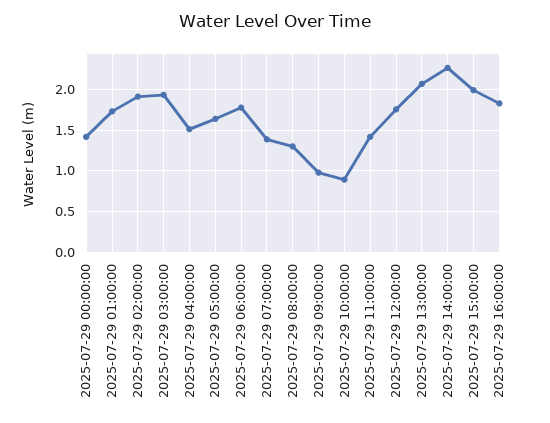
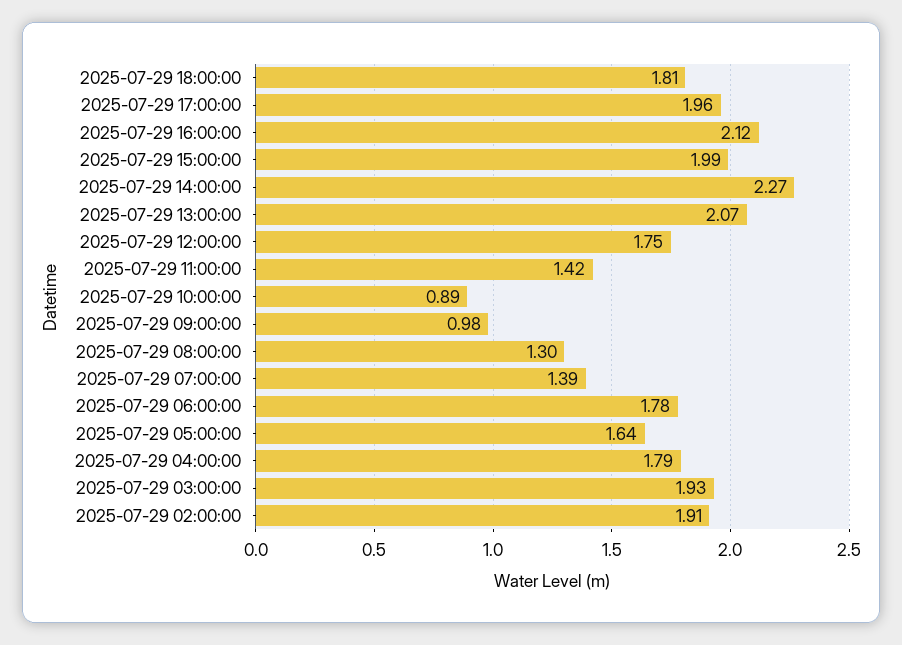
2025-07-29 00:00:00: 1.4 -> none
2025-07-29 01:00:00: 1.7 -> none
2025-07-29 04:00:00: 1.5 -> 1.79
2025-07-29 16:00:00: 1.8 -> 2.12
2025-07-29 18:00:00: none -> 1.81
2025-07-29 17:00:00: none -> 1.96

